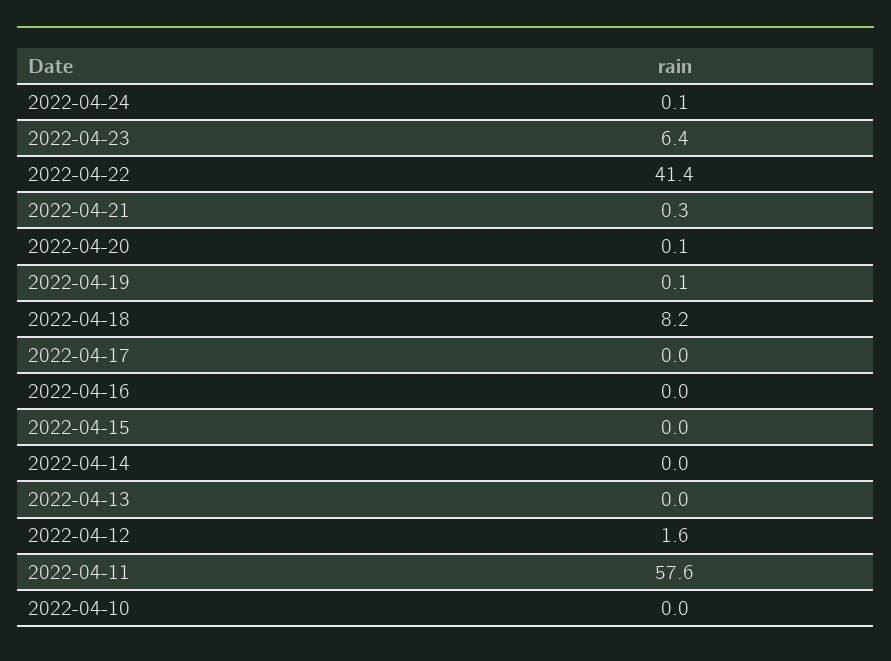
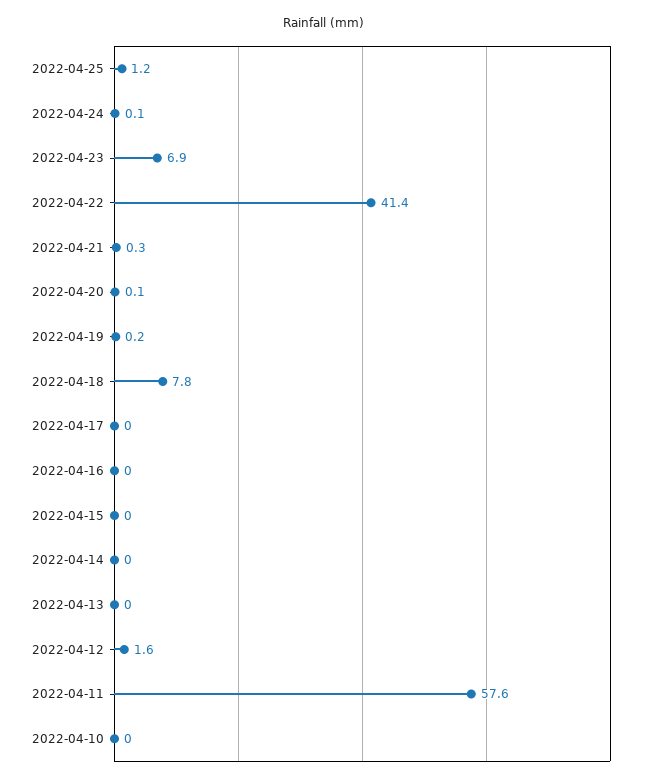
2022-04-23: 6.4 -> 6.9
2022-04-19: 0.1 -> 0.2
2022-04-18: 8.2 -> 7.8
2022-04-25: none -> 1.2

